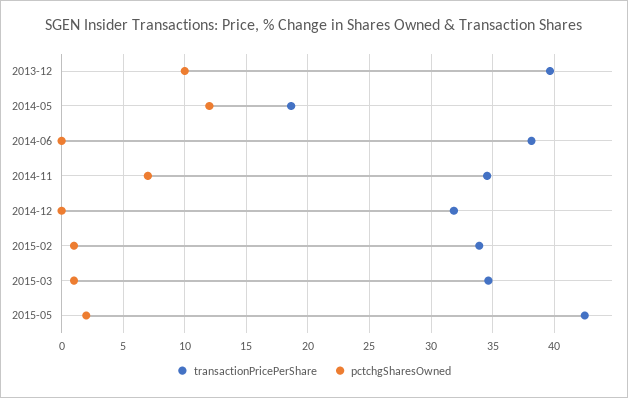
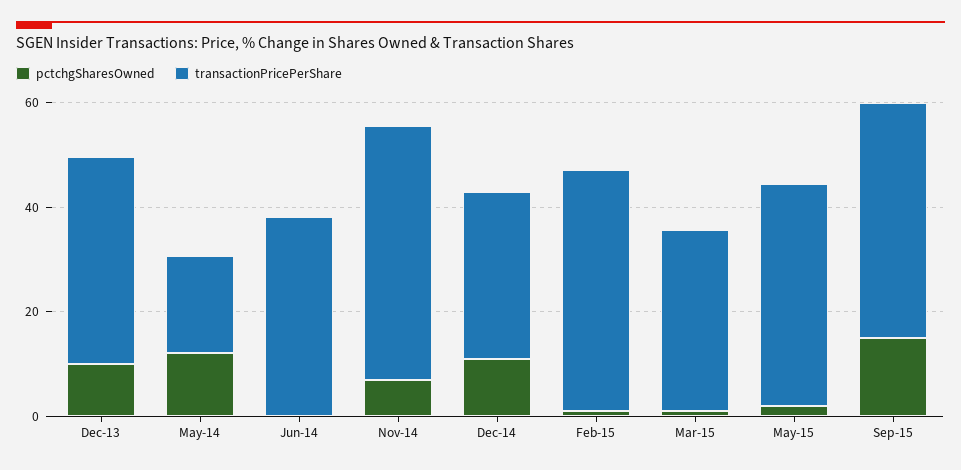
transactionPricePerShare, 2014-11: 34.5 -> 50
pctchgSharesOwned, 2014-12: 0 -> 10
transactionPricePerShare, 2015-02: 34 -> 45
pctchgSharesOwned, Sep-15: none -> 15
transactionPricePerShare, Sep-15: none -> 45

